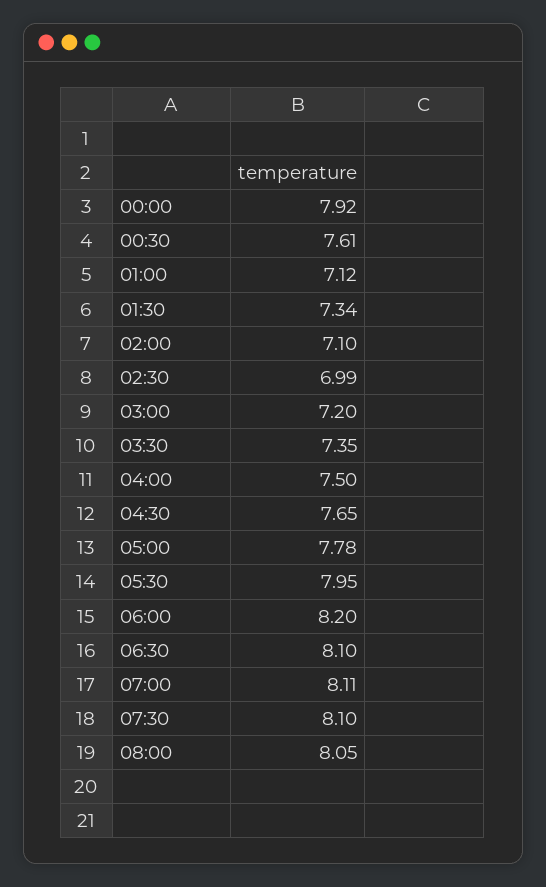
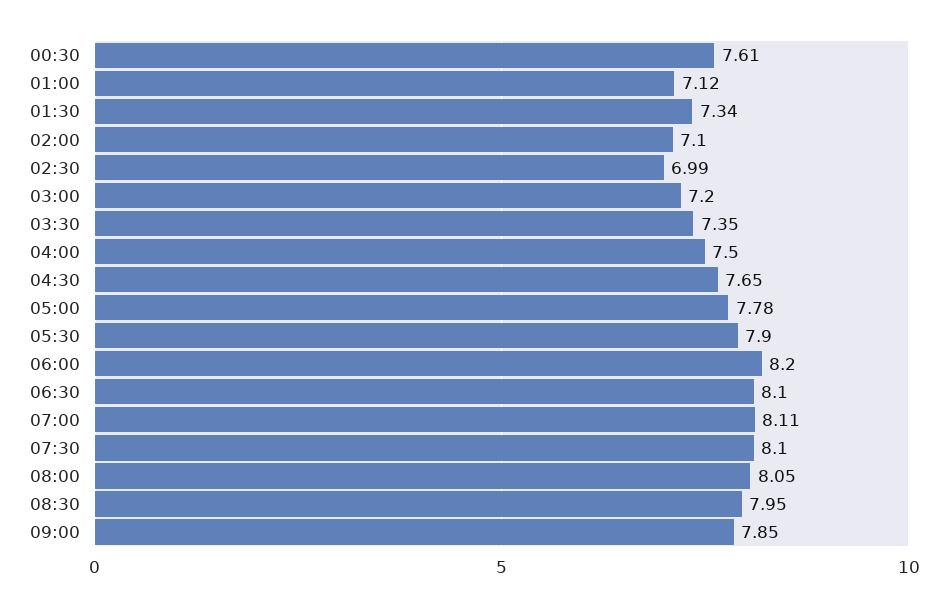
00:00: 7.92 -> none
05:30: 7.95 -> 7.9
08:30: none -> 7.95
09:00: none -> 7.85

